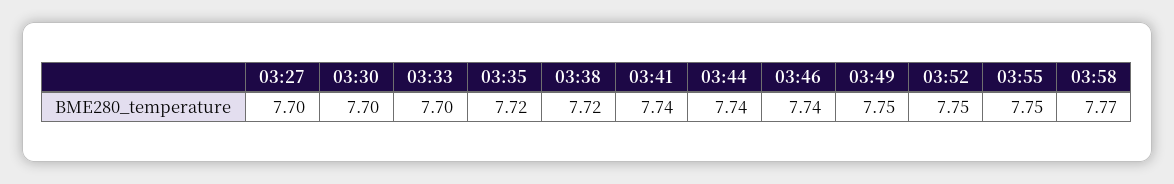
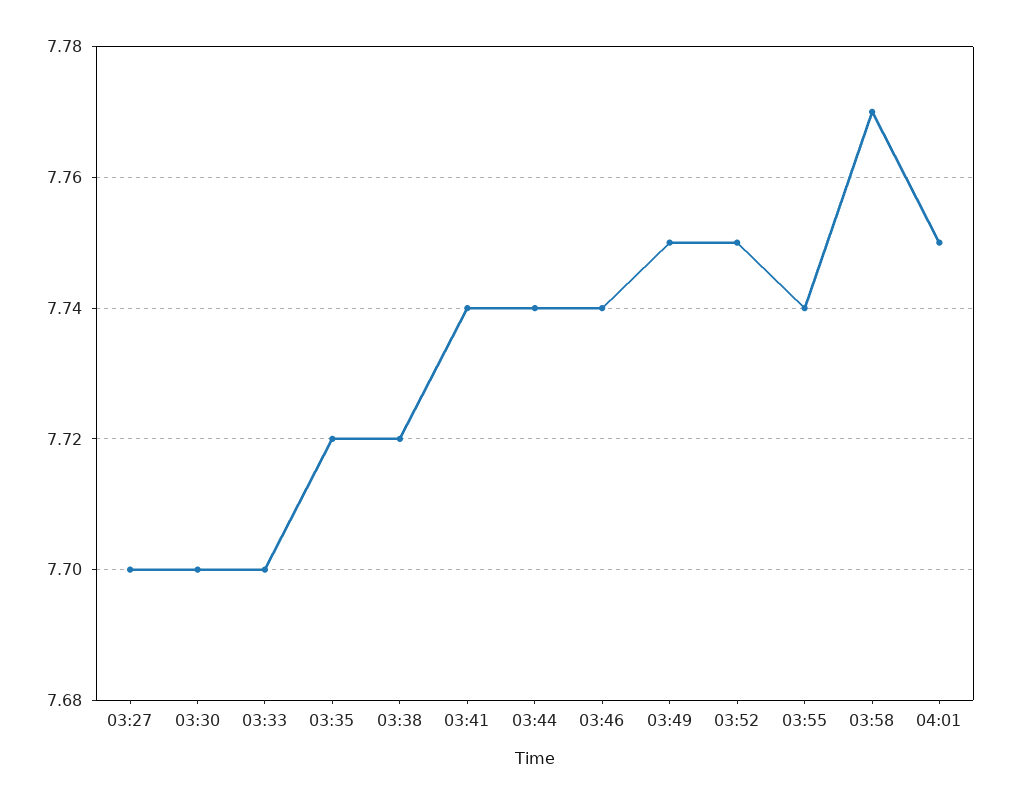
03:55: 7.75 -> 7.74
04:01: none -> 7.75

